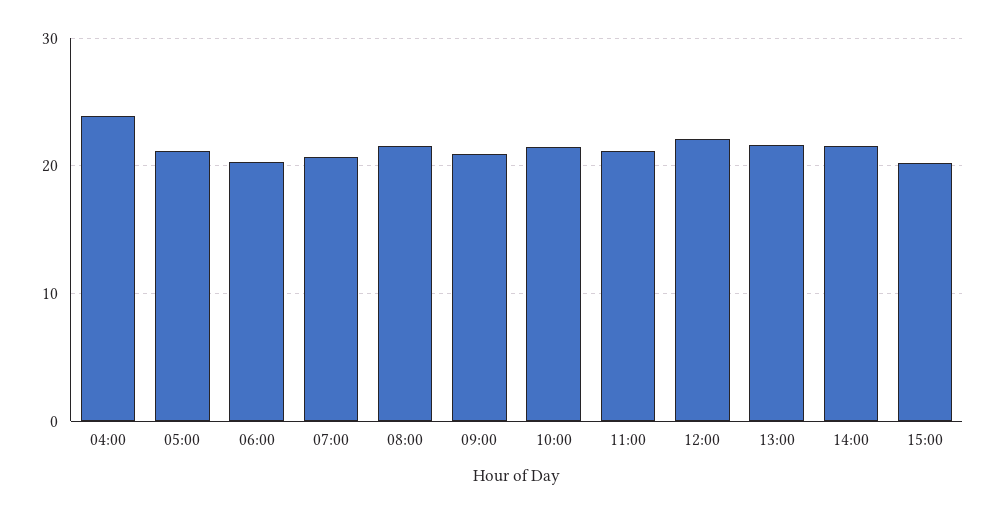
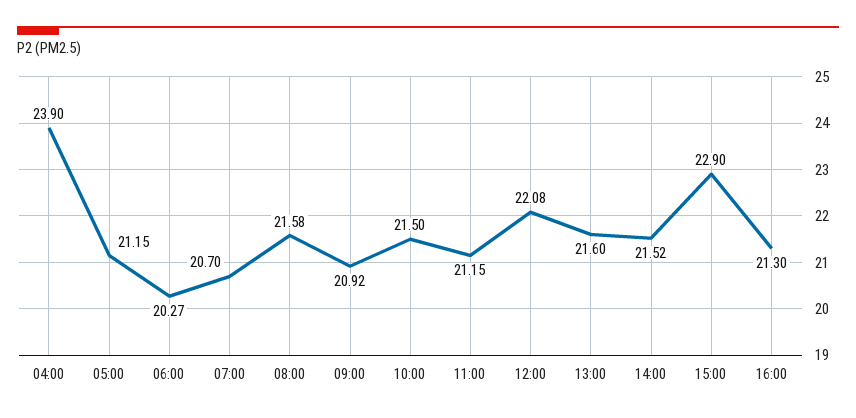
15:00: 20 -> 22.9
16:00: none -> 21.3

